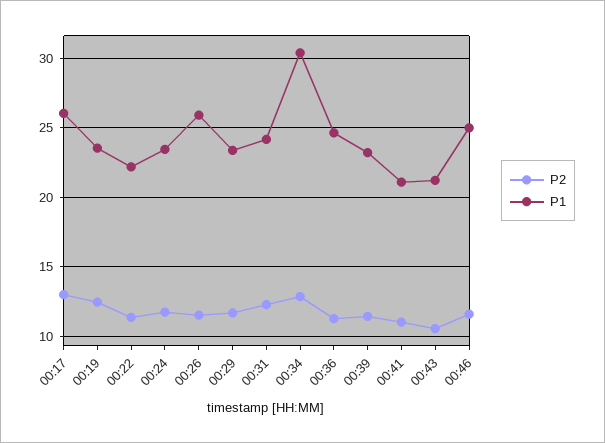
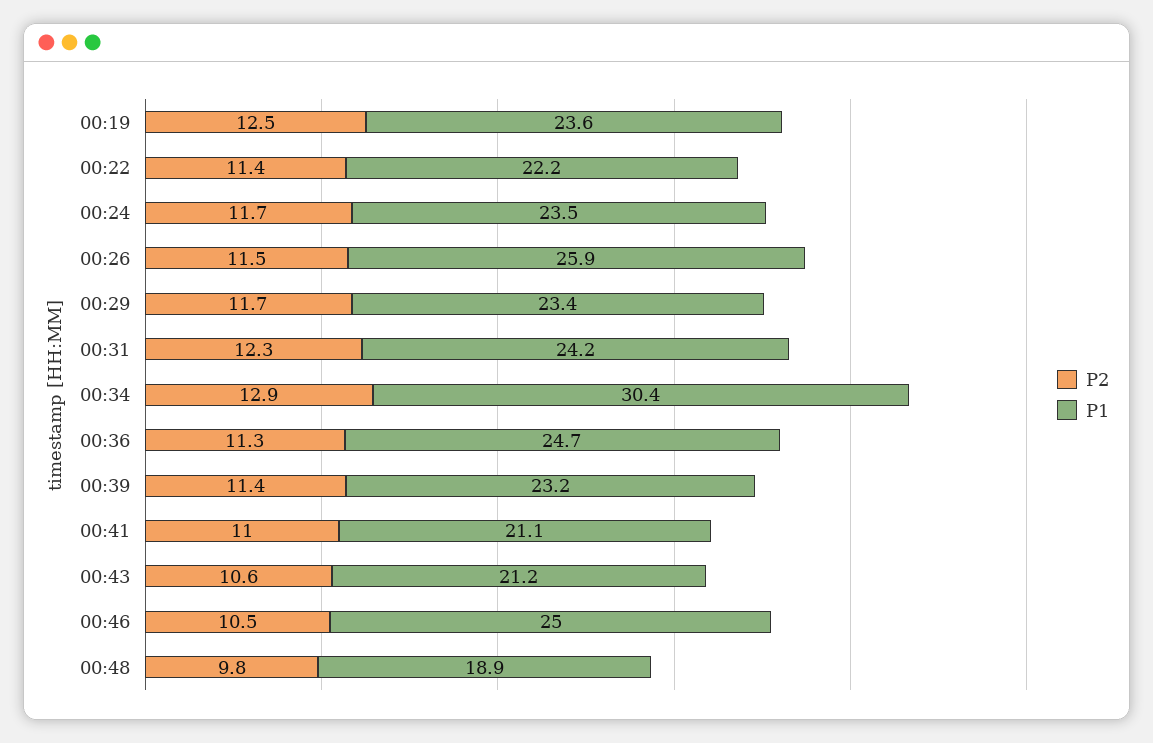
P2, 00:17: 13 -> none
P1, 00:17: 26 -> none
P2, 00:46: 11.5 -> 10.5
P2, 00:48: none -> 9.8
P1, 00:48: none -> 18.9

